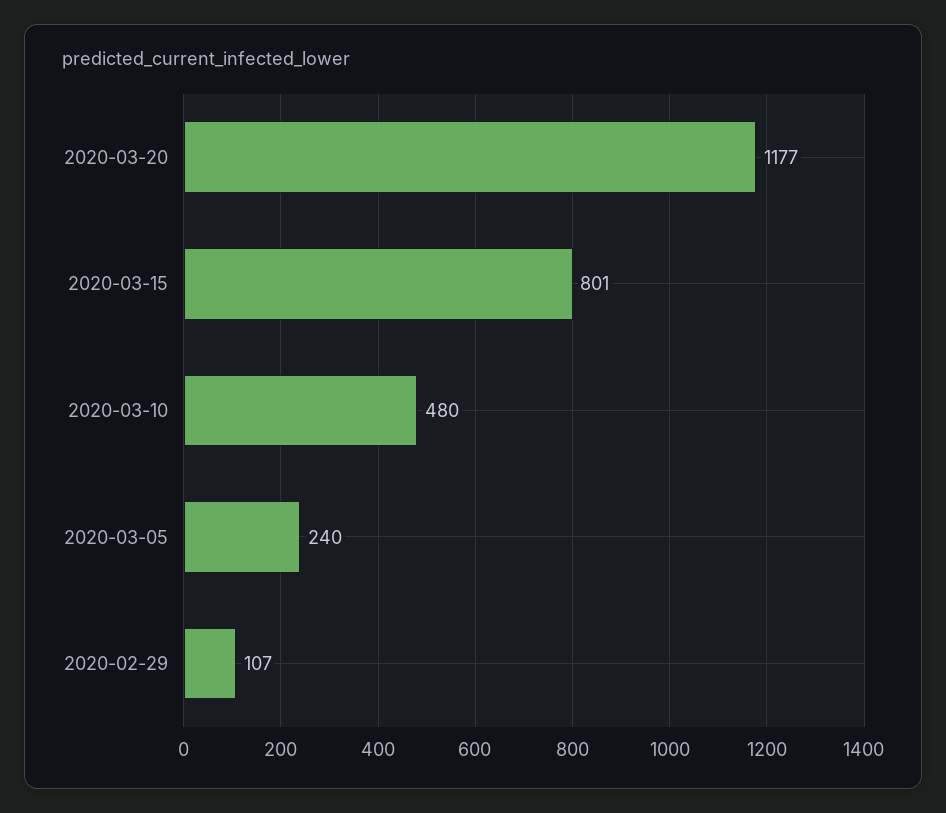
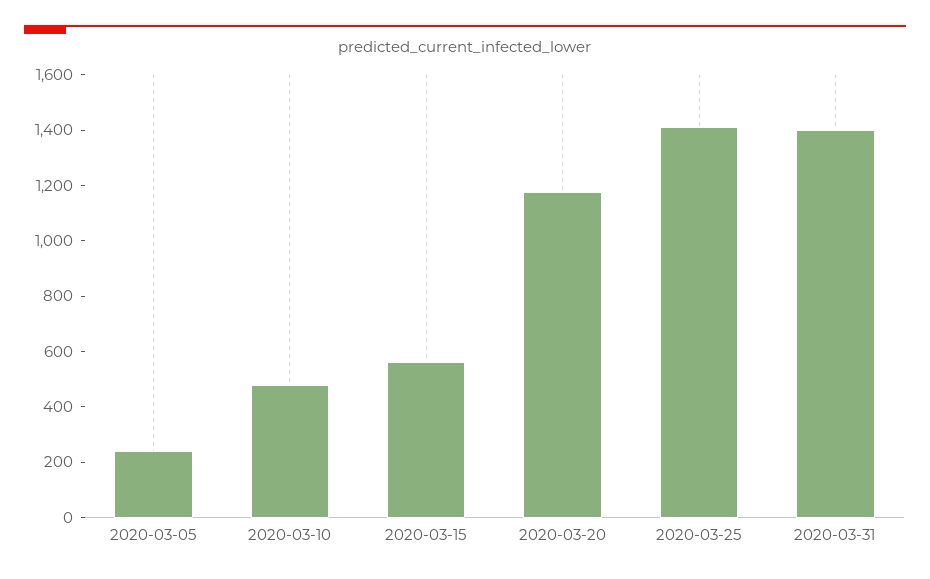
2020-03-15: 801 -> 550
2020-02-29: 107 -> none
2020-03-25: none -> 1400
2020-03-31: none -> 1400

